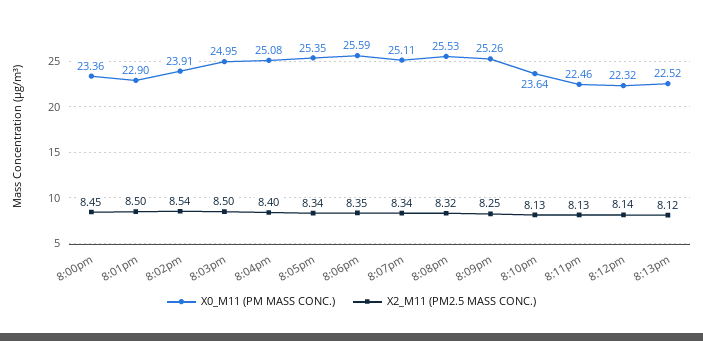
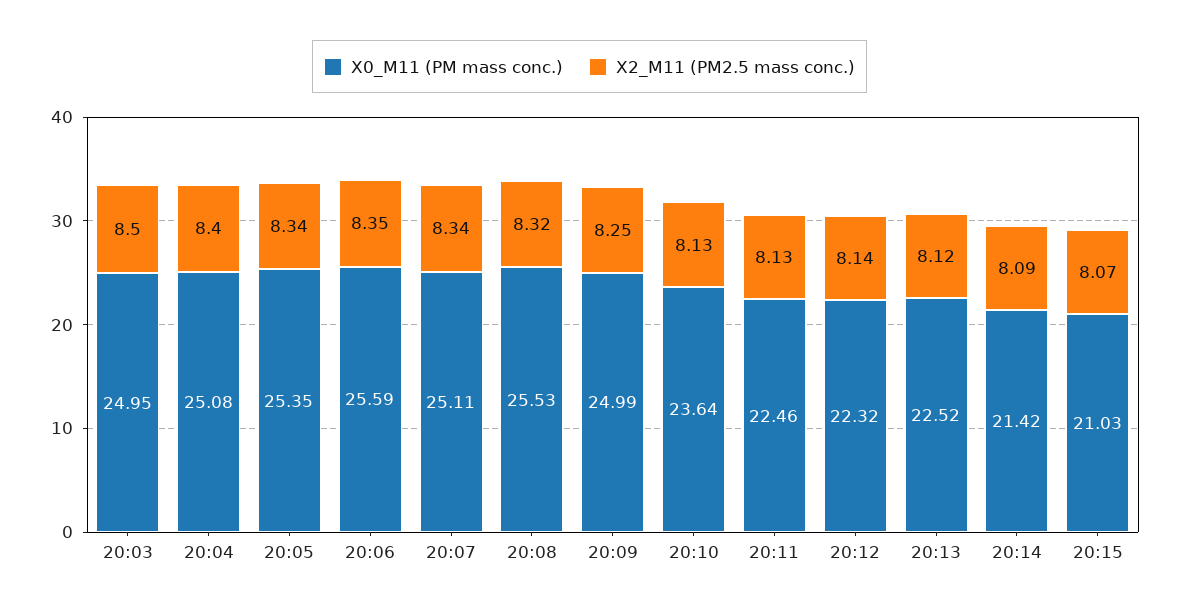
X0_M11 (PM MASS CONC.), 8:00pm: 23.36 -> none
X2_M11 (PM2.5 MASS CONC.), 8:00pm: 8.45 -> none
X0_M11 (PM MASS CONC.), 8:01pm: 22.9 -> none
X2_M11 (PM2.5 MASS CONC.), 8:01pm: 8.5 -> none
X0_M11 (PM MASS CONC.), 8:02pm: 23.91 -> none
X2_M11 (PM2.5 MASS CONC.), 8:02pm: 8.54 -> none
X0_M11 (PM MASS CONC.), 8:09pm: 25.26 -> 24.99
X0_M11 (PM MASS CONC.), 20:14: none -> 21.42
X2_M11 (PM2.5 MASS CONC.), 20:14: none -> 8.09
X0_M11 (PM MASS CONC.), 20:15: none -> 21.03
X2_M11 (PM2.5 MASS CONC.), 20:15: none -> 8.07

